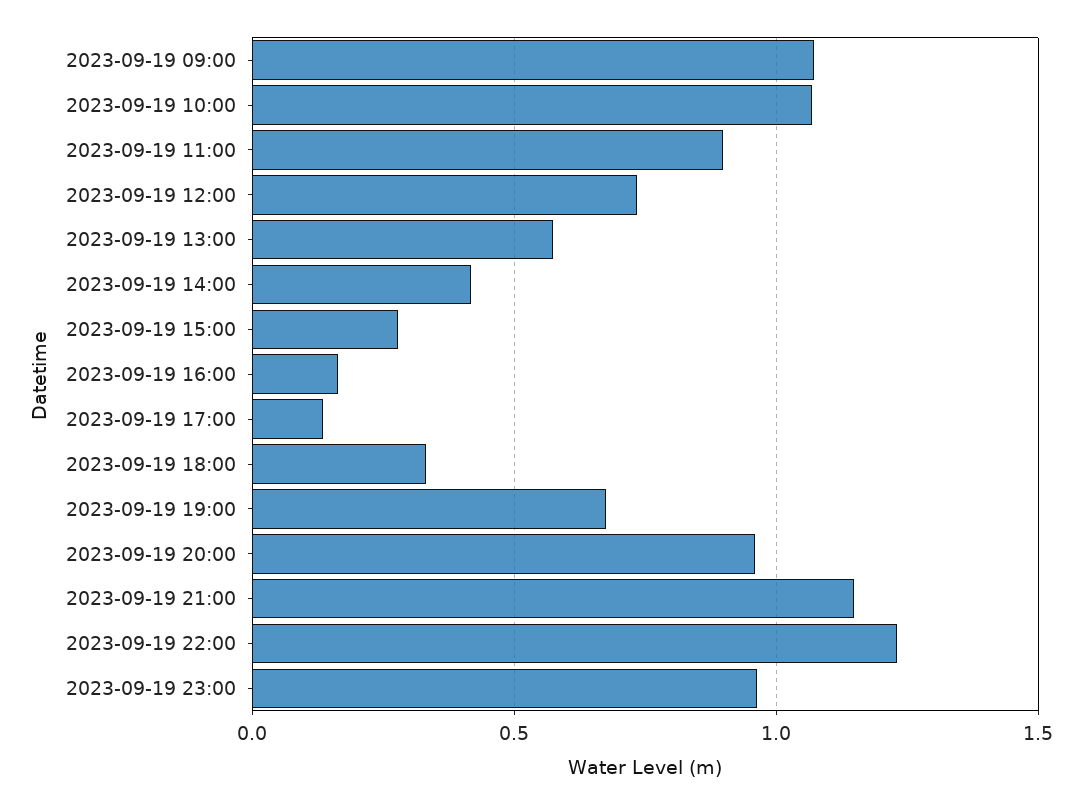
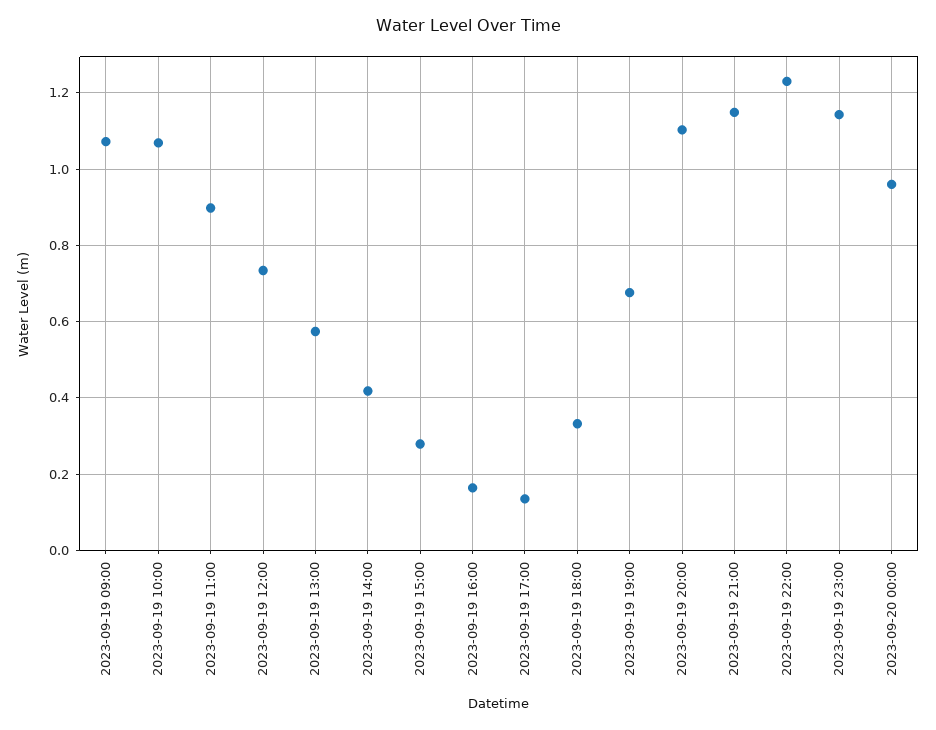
2023-09-19 20:00: 0.95 -> 1.1
2023-09-19 23:00: 0.95 -> 1.14
2023-09-20 00:00: none -> 0.96

